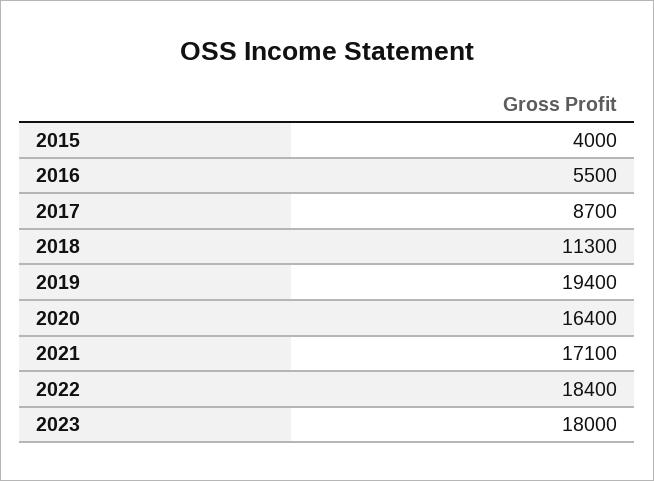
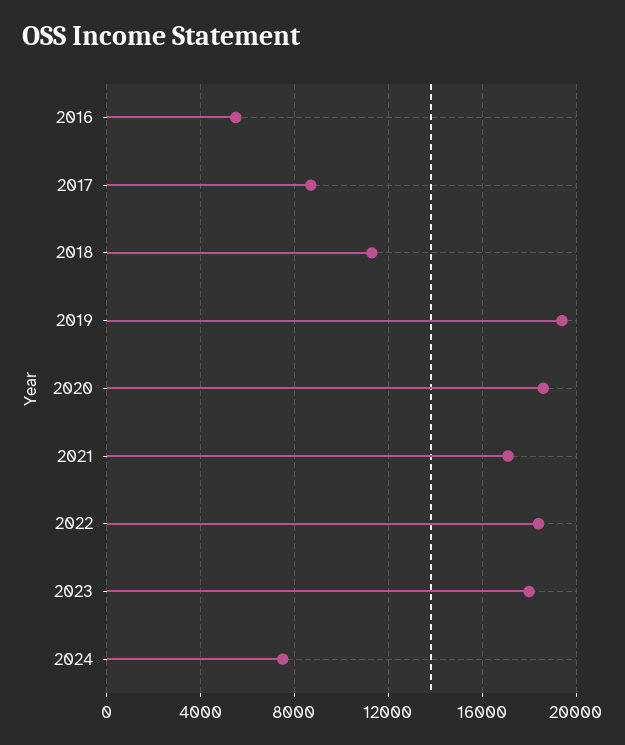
2015: 4000 -> none
2020: 16400 -> 18500
2024: none -> 7500

